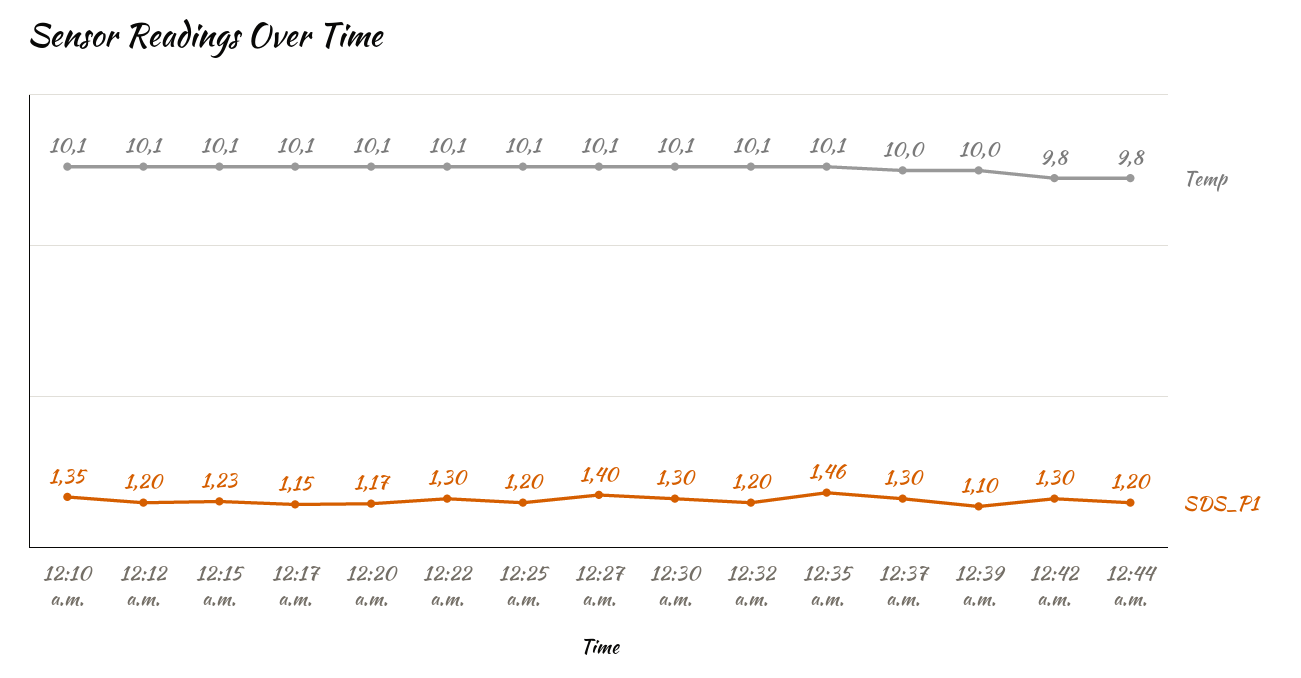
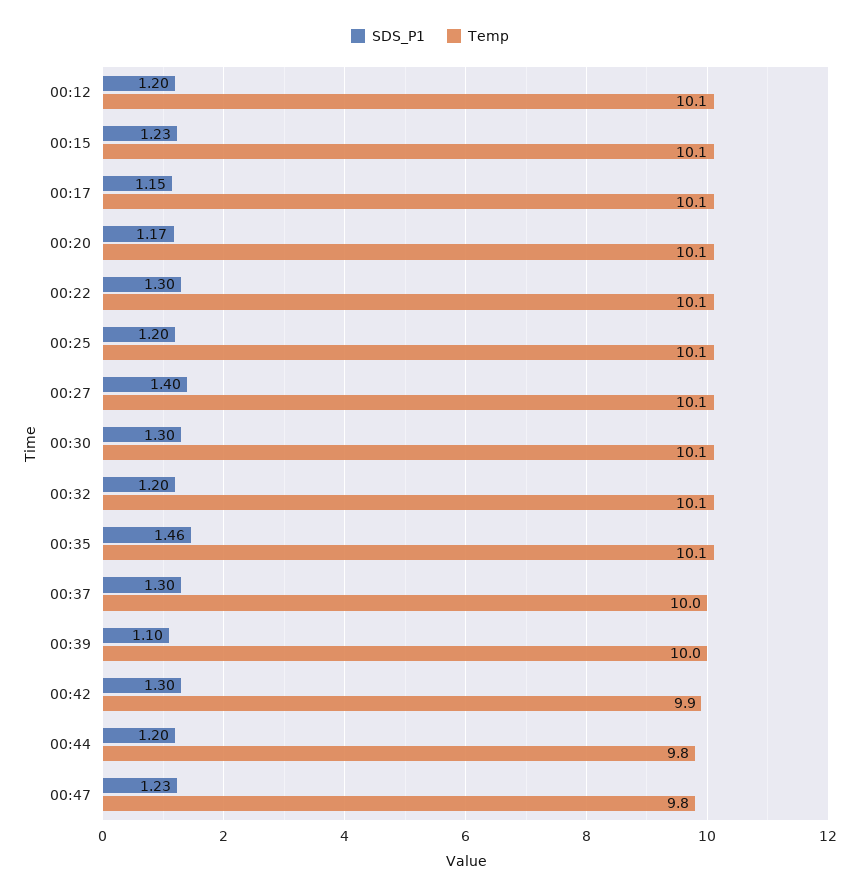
Temp, 12:10 a.m.: 10.1 -> none
SDS_P1, 12:10 a.m.: 1.35 -> none
Temp, 12:42 a.m.: 9.8 -> 9.9
SDS_P1, 00:47: none -> 1.23
Temp, 00:47: none -> 9.8

